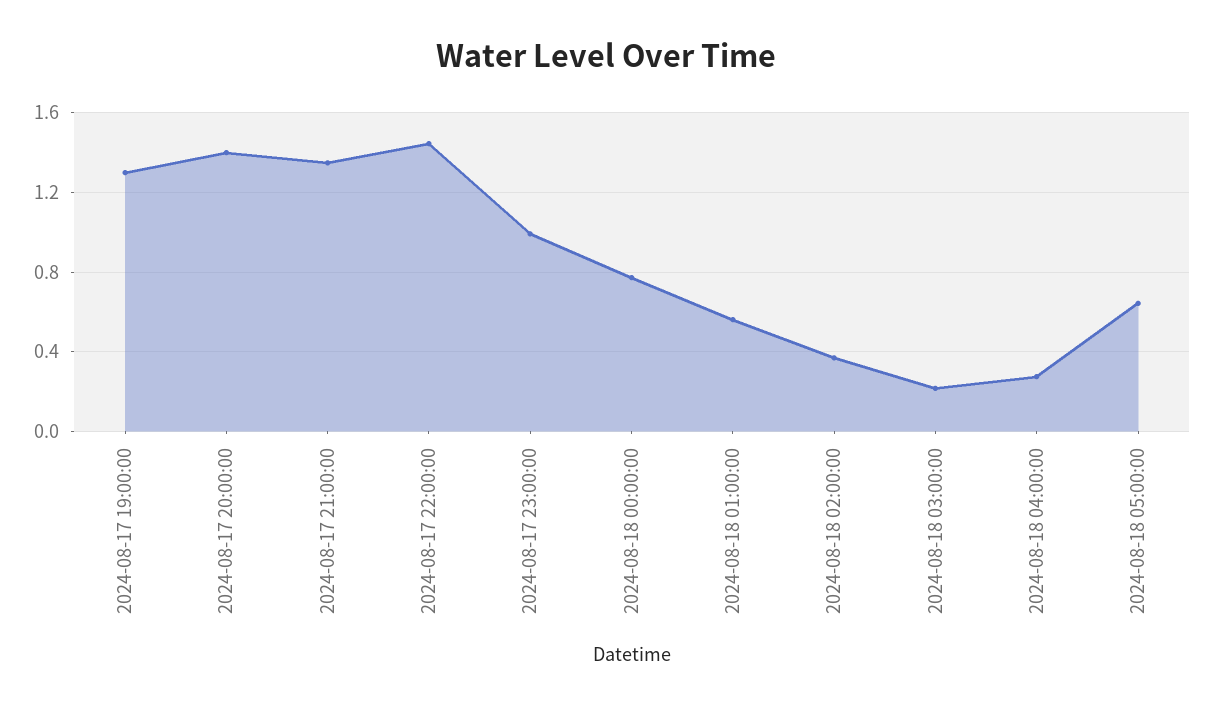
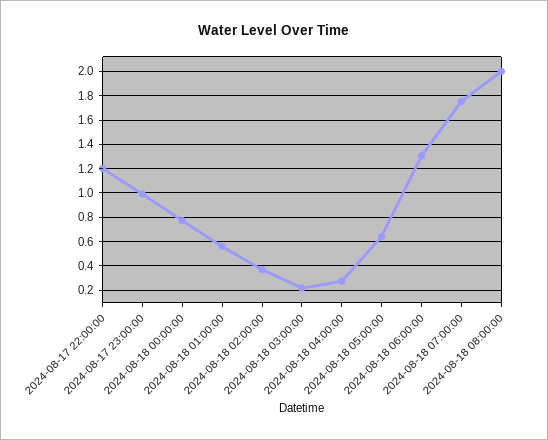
2024-08-17 19:00:00: 1.3 -> none
2024-08-17 20:00:00: 1.4 -> none
2024-08-17 21:00:00: 1.35 -> none
2024-08-17 22:00:00: 1.45 -> 1.2
2024-08-18 06:00:00: none -> 1.3
2024-08-18 07:00:00: none -> 1.75
2024-08-18 08:00:00: none -> 2

